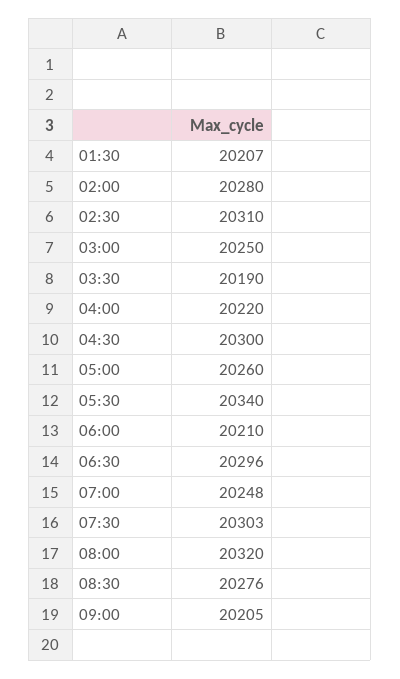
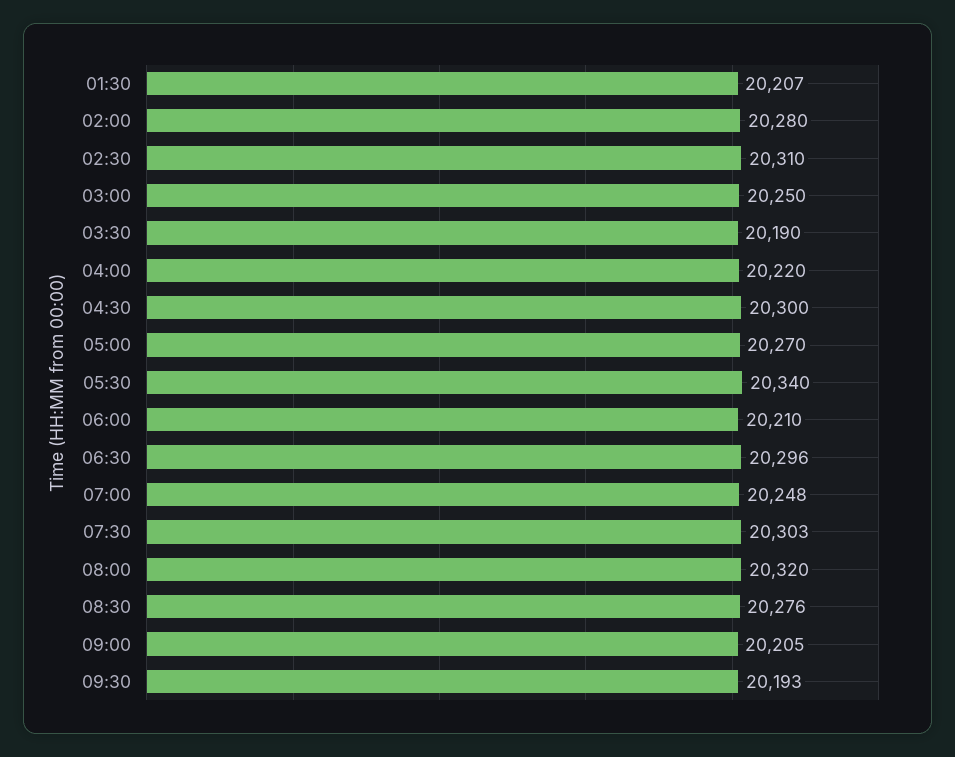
05:00: 20260 -> 20270
09:30: none -> 20193

